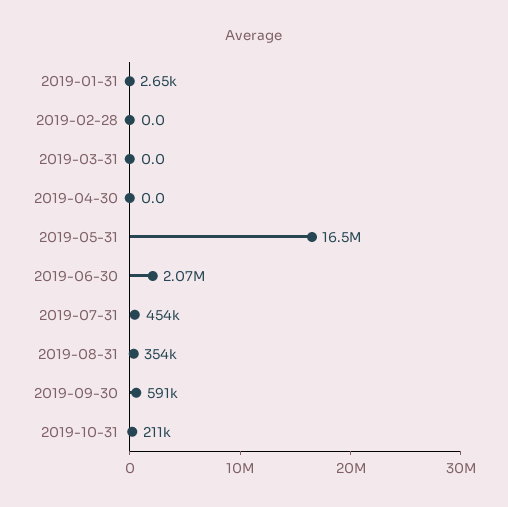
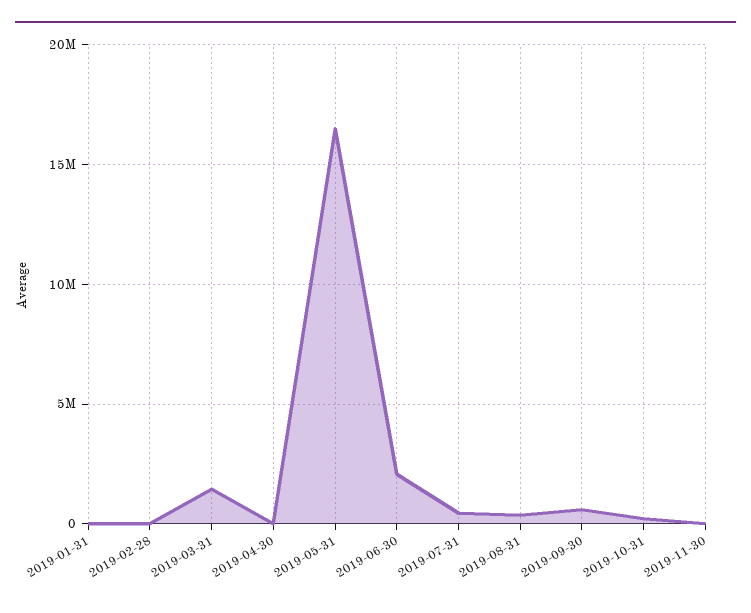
2019-03-31: 0 -> 1500000
2019-11-30: none -> 0

